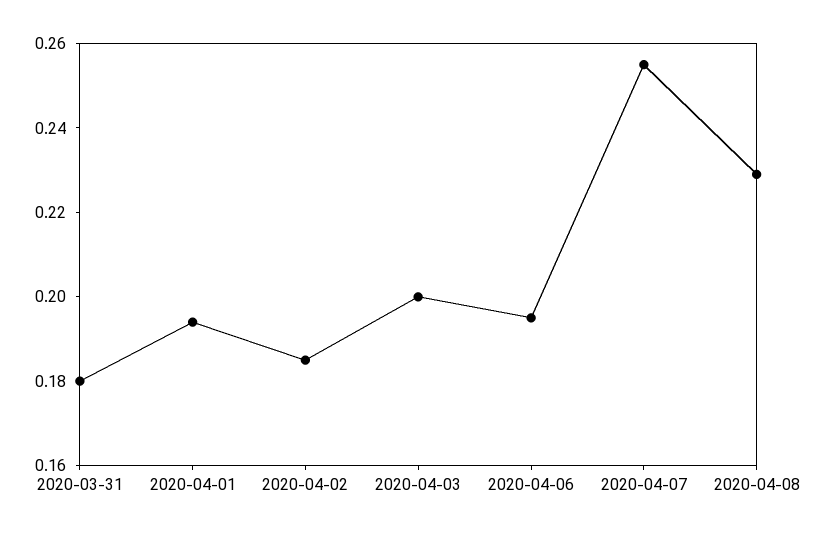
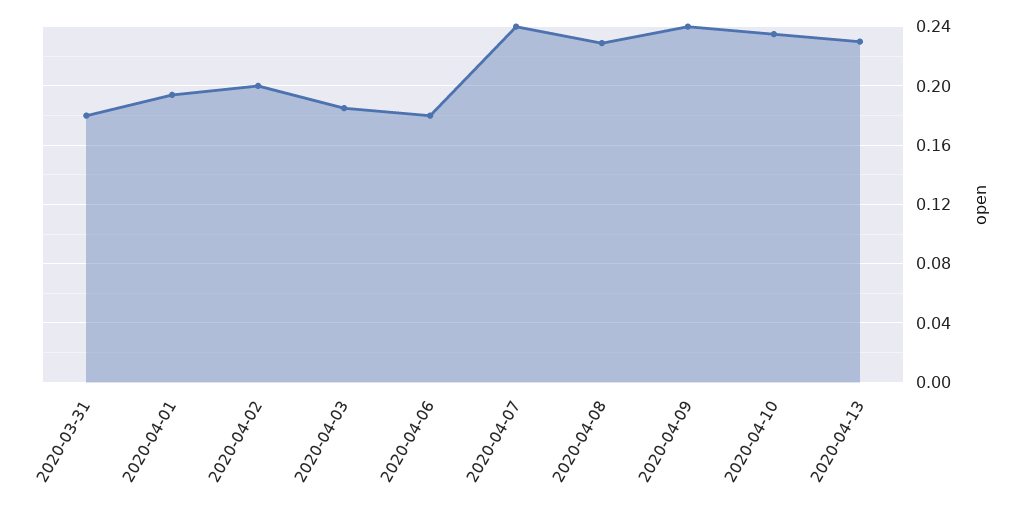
2020-04-02: 0.185 -> 0.2
2020-04-03: 0.2 -> 0.185
2020-04-06: 0.195 -> 0.18
2020-04-07: 0.255 -> 0.24
2020-04-09: none -> 0.24
2020-04-10: none -> 0.235
2020-04-13: none -> 0.23

